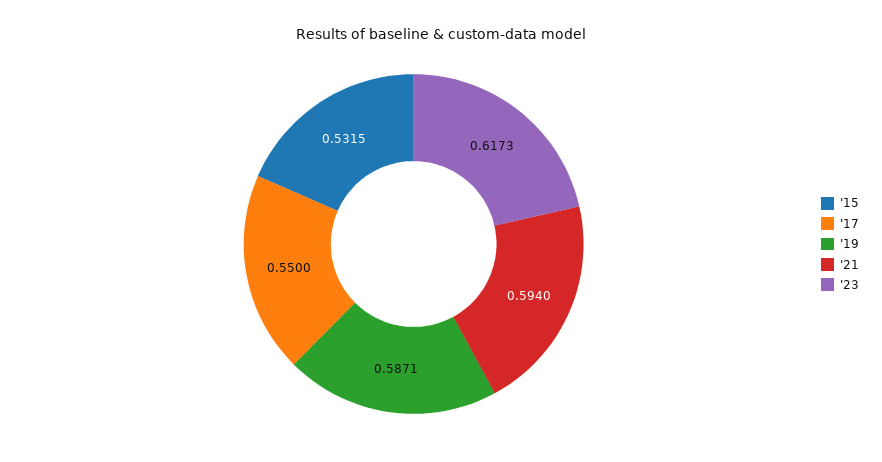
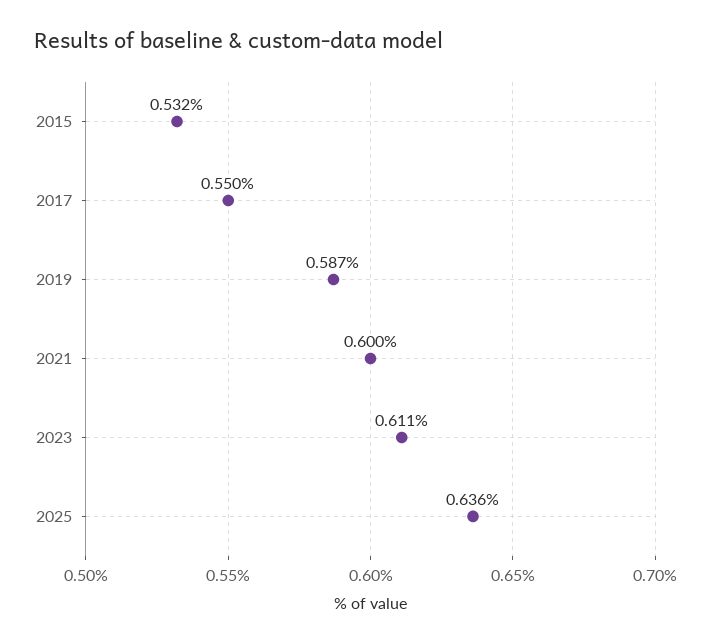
'21: 0.594 -> 0.6
'23: 0.6173 -> 0.611
2025: none -> 0.636

